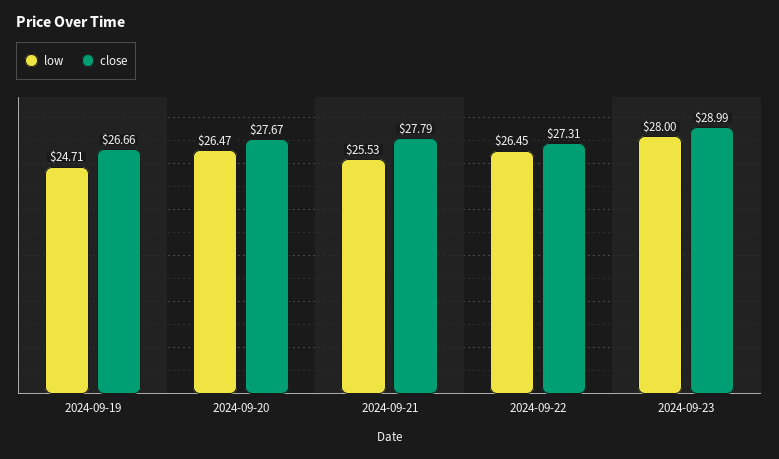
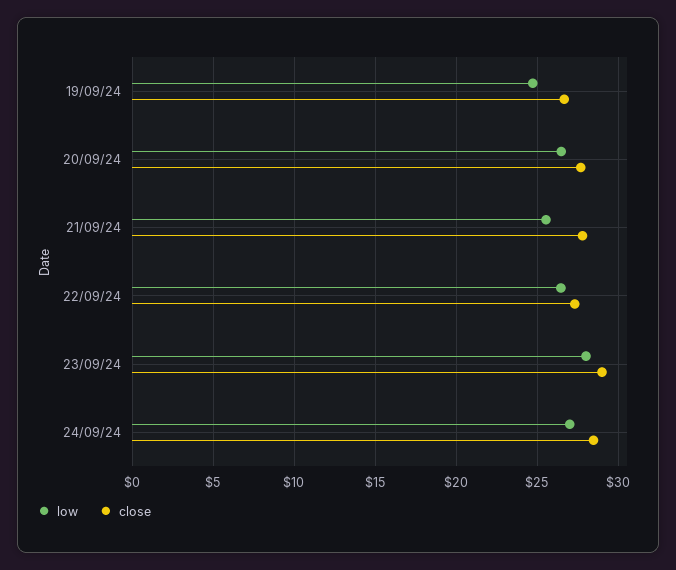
low, 24/09/24: none -> 27
close, 24/09/24: none -> 28.5

